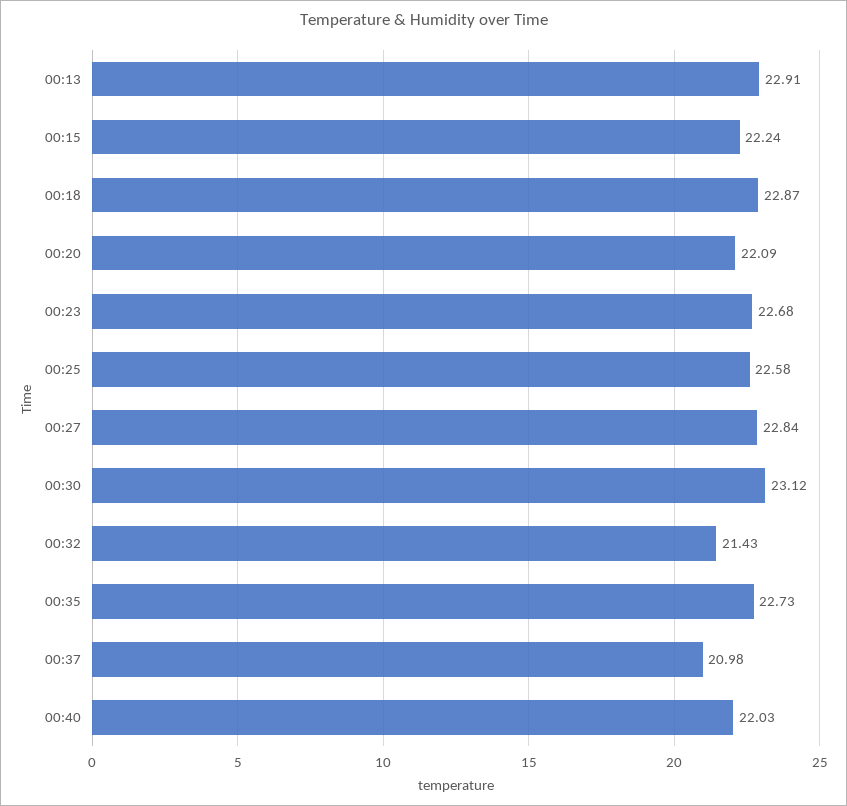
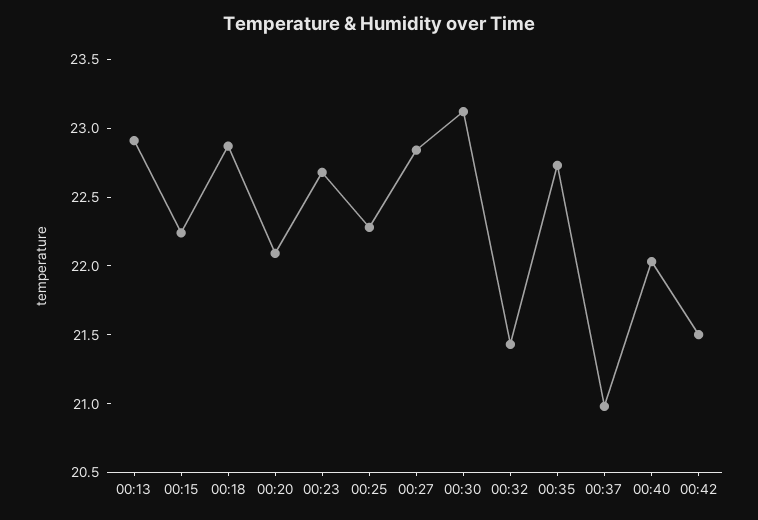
00:25: 22.58 -> 22.3
00:42: none -> 21.5

